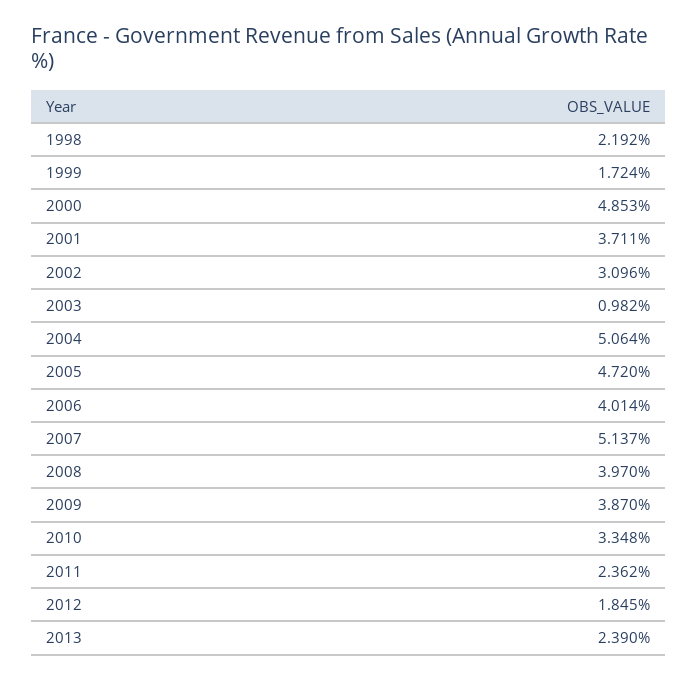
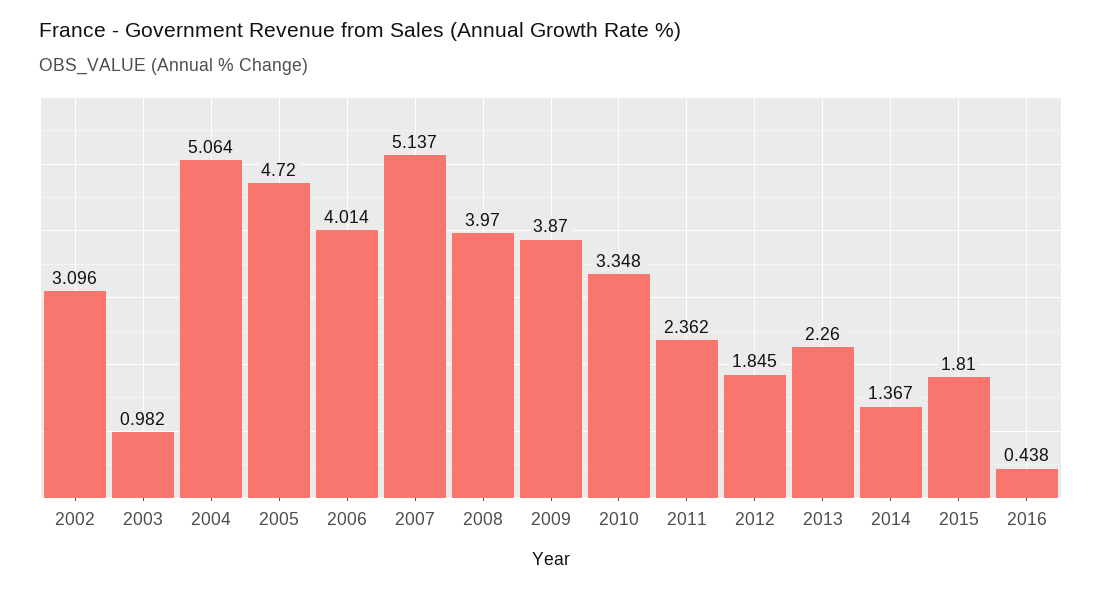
1998: 2.192 -> none
1999: 1.724 -> none
2000: 4.853 -> none
2001: 3.711 -> none
2013: 2.39 -> 2.26
2014: none -> 1.367
2015: none -> 1.81
2016: none -> 0.438

